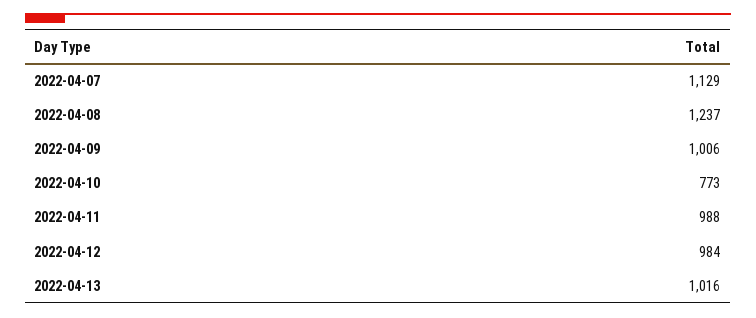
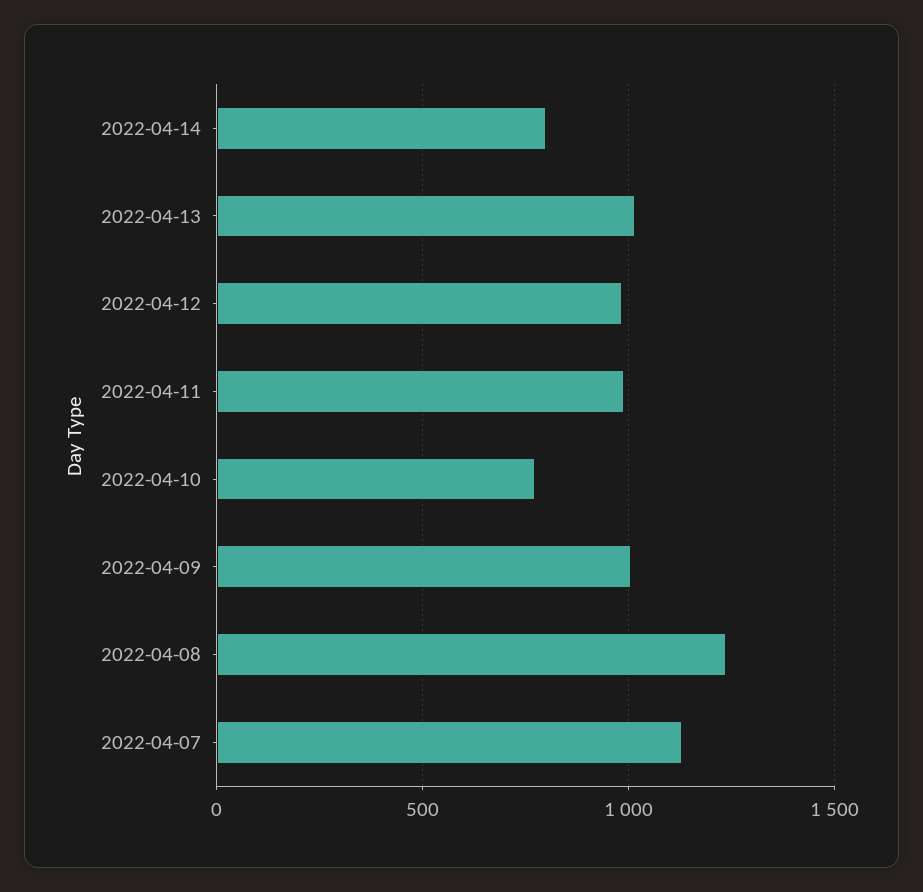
2022-04-14: none -> 800

